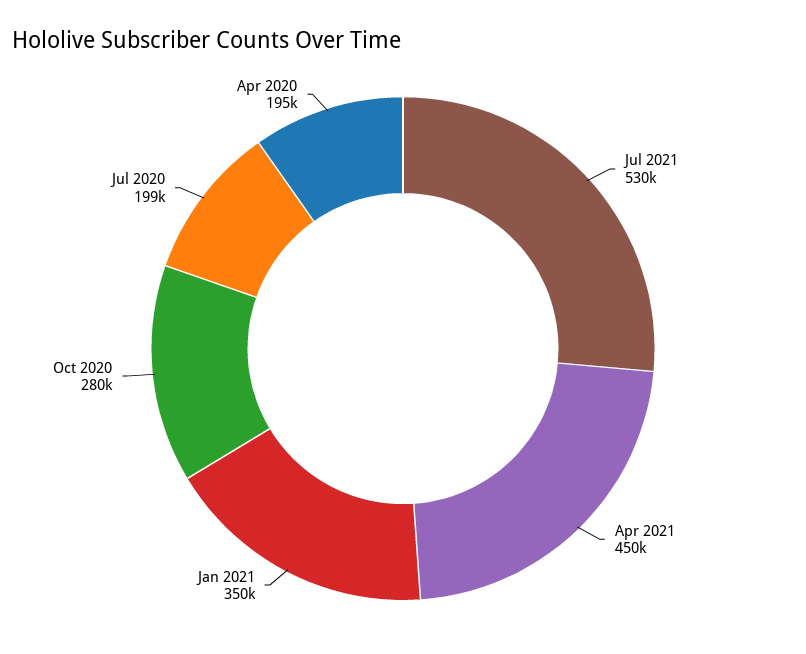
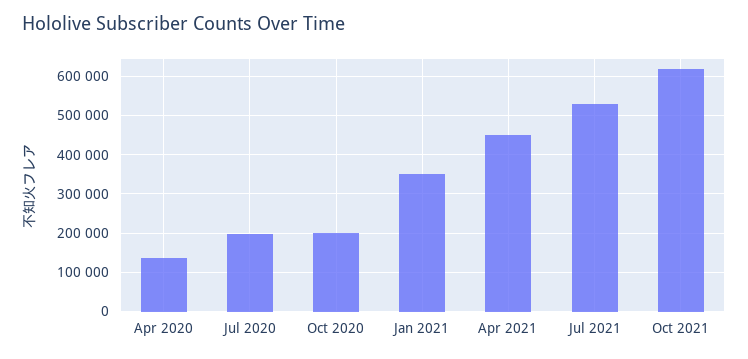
Oct 2020: 280000 -> 200000
Apr 2020: 195000 -> 140000
Oct 2021: none -> 620000

